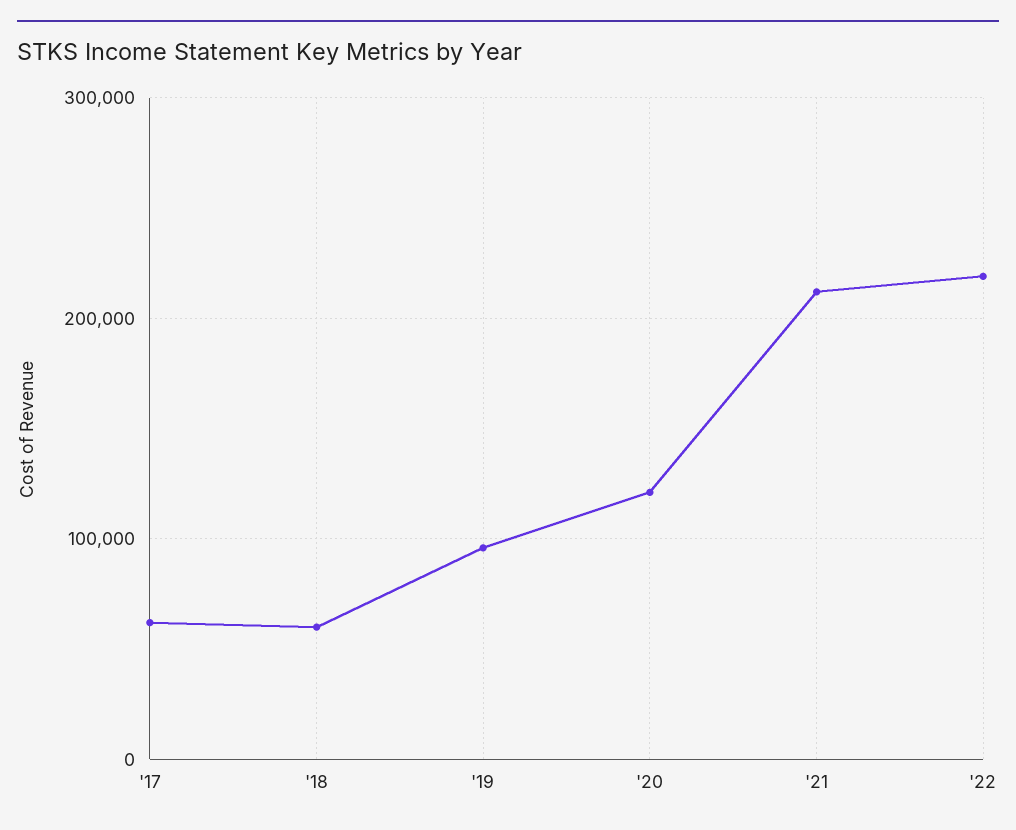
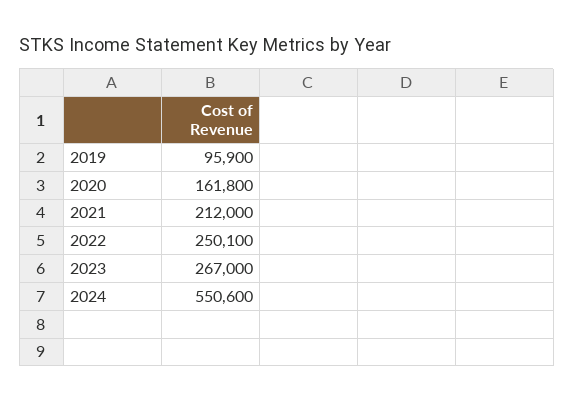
'17: 60000 -> none
'18: 60000 -> none
'20: 120000 -> 161800
'22: 220000 -> 250100
2023: none -> 267000
2024: none -> 550600

